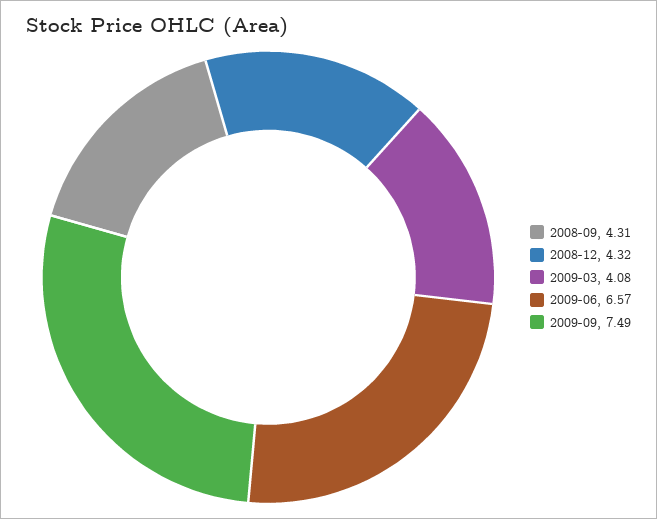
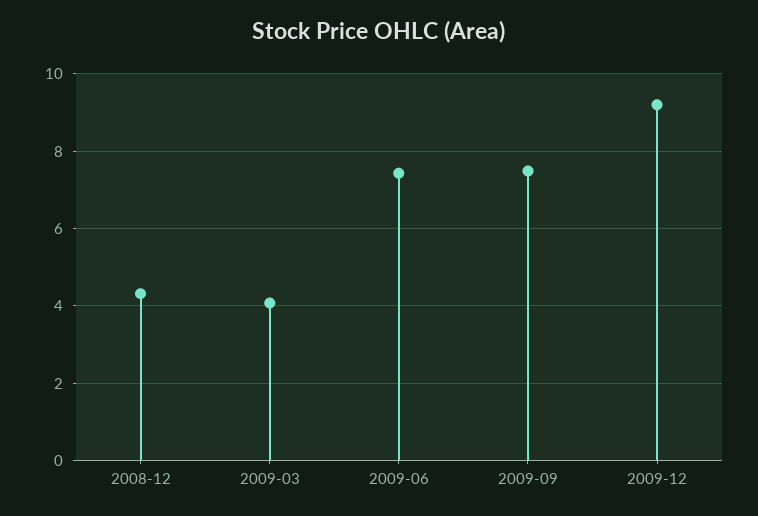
2008-09: 4.31 -> none
2009-06: 6.57 -> 7.4
2009-12: none -> 9.2

